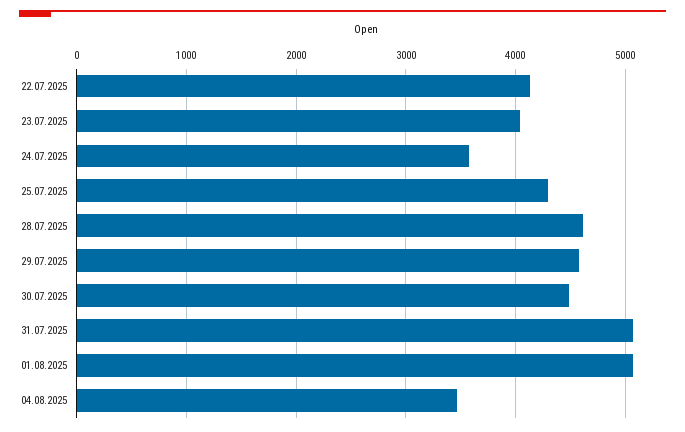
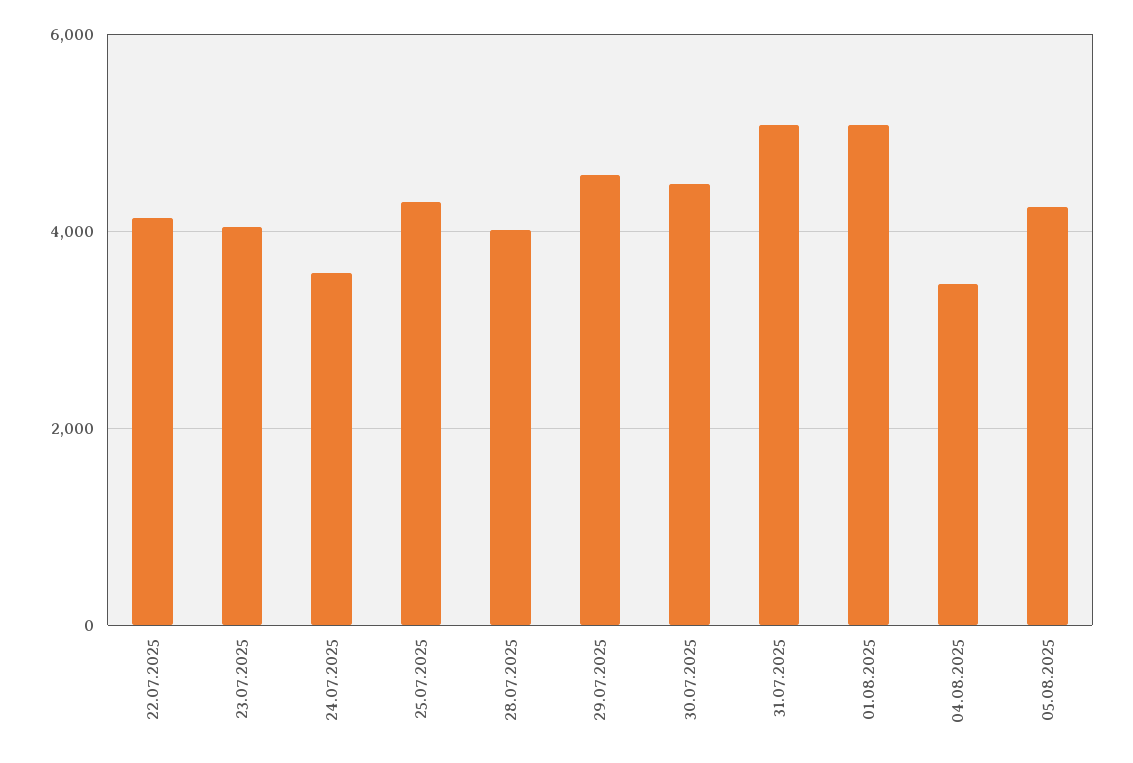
28.07.2025: 4600 -> 4000
05.08.2025: none -> 4200

